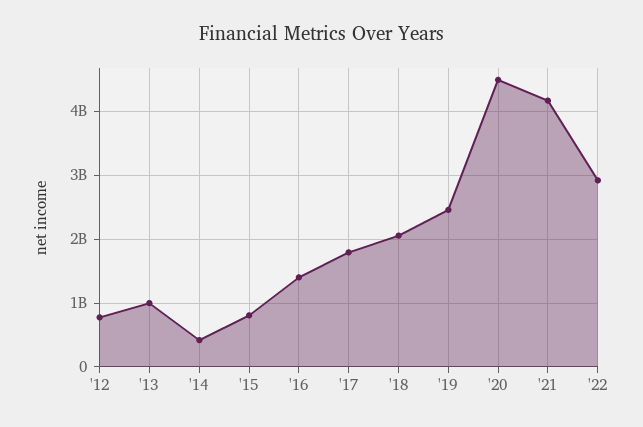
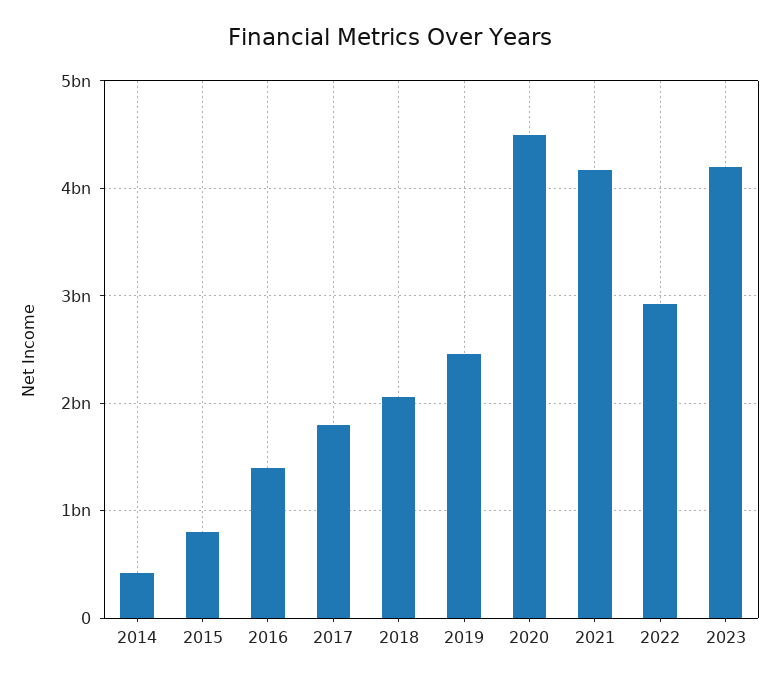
'12: 800000000 -> none
'13: 1000000000 -> none
2023: none -> 4200000000

